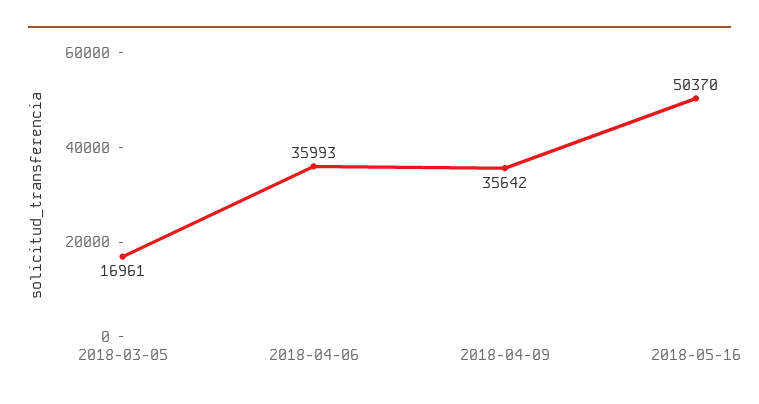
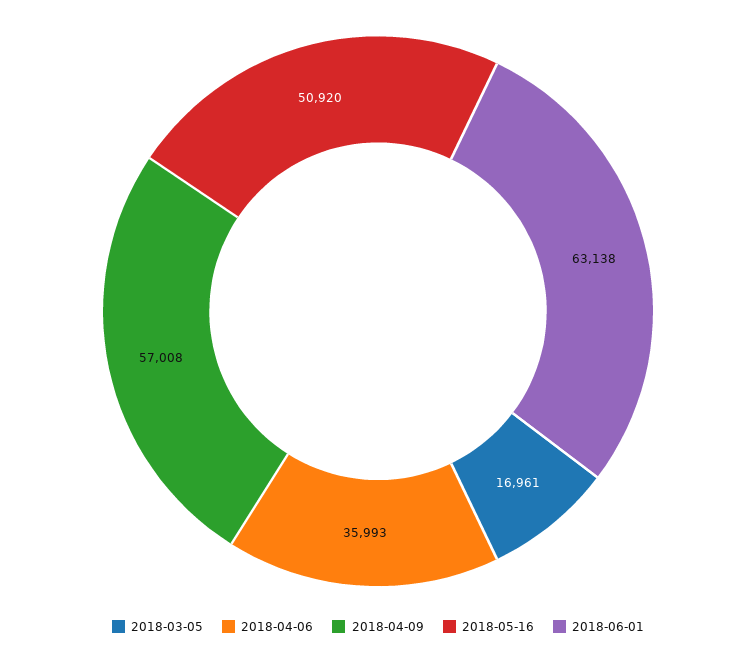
2018-04-09: 35642 -> 57008
2018-05-16: 50370 -> 50920
2018-06-01: none -> 63138

